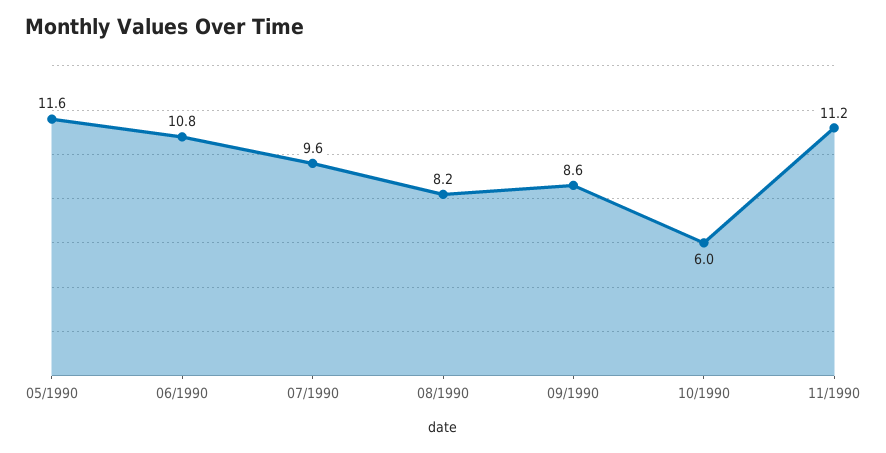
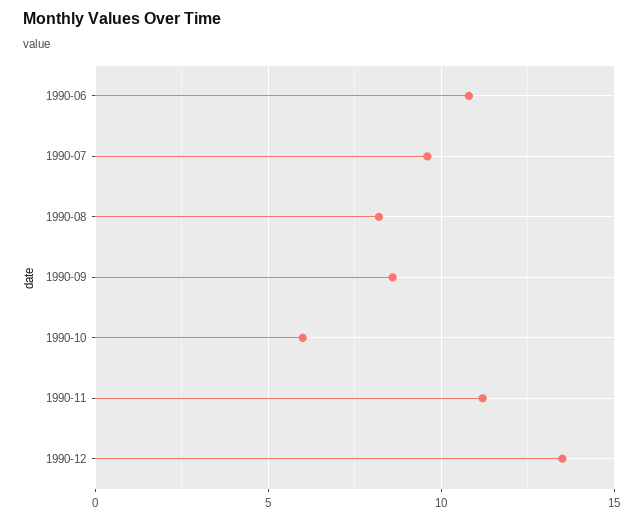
05/1990: 11.6 -> none
1990-12: none -> 13.5

